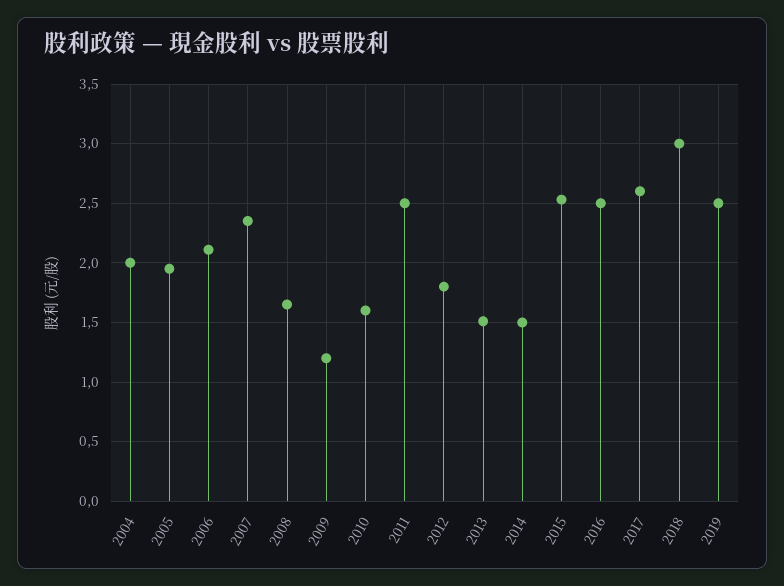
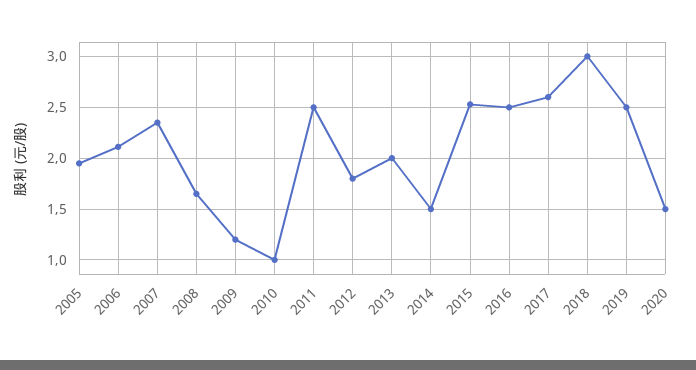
2004: 2 -> none
2010: 1.6 -> 1
2013: 1.5 -> 2
2020: none -> 1.5

